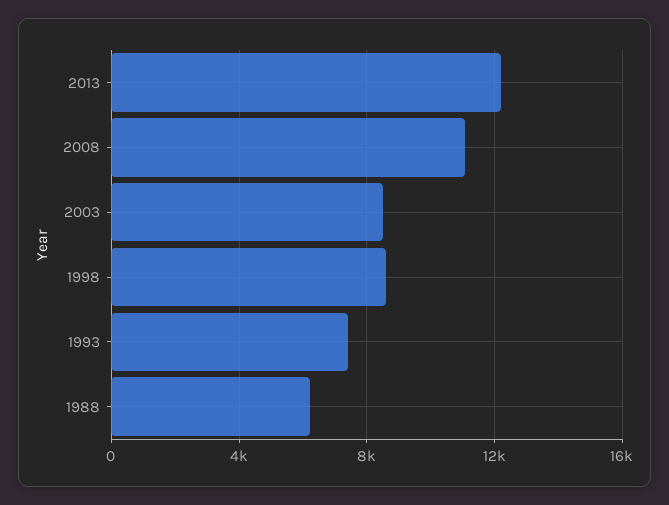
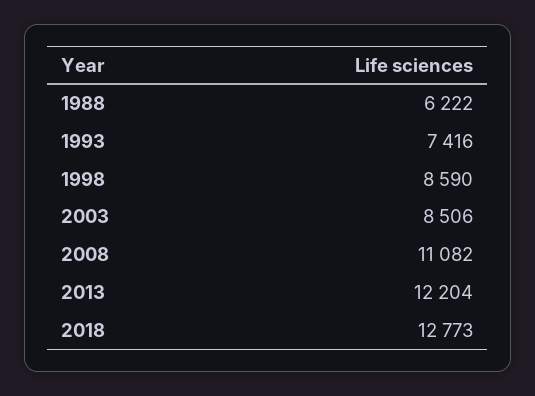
2018: none -> 12773

